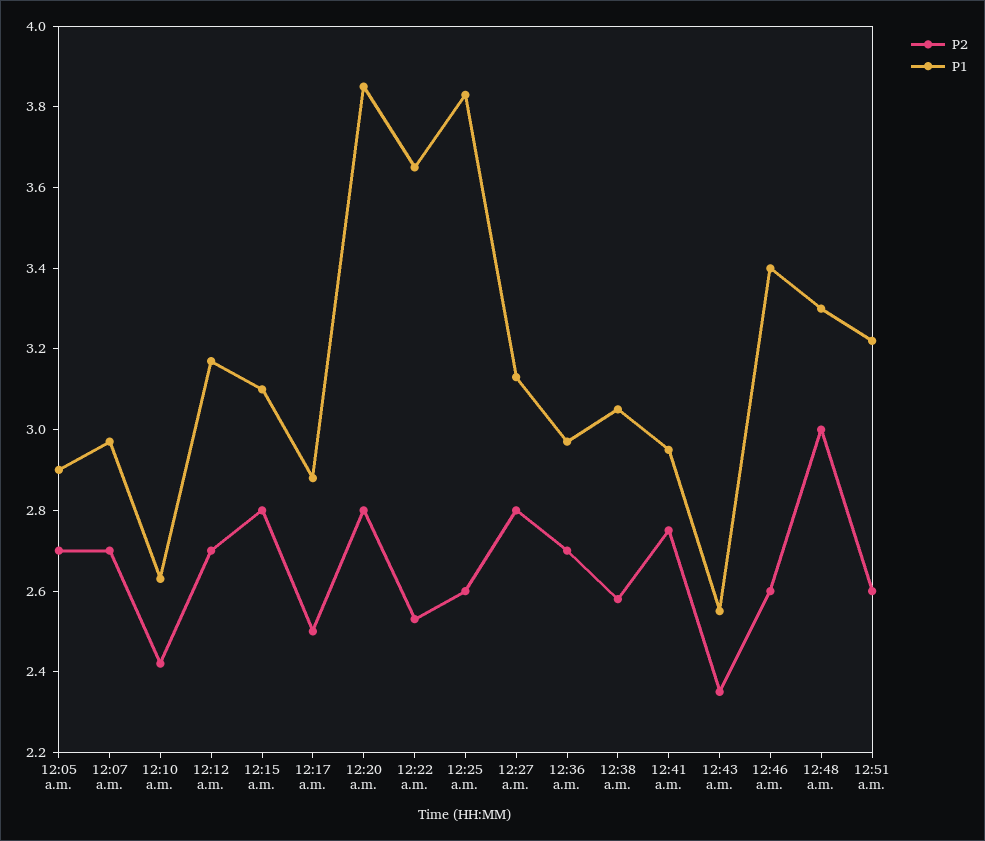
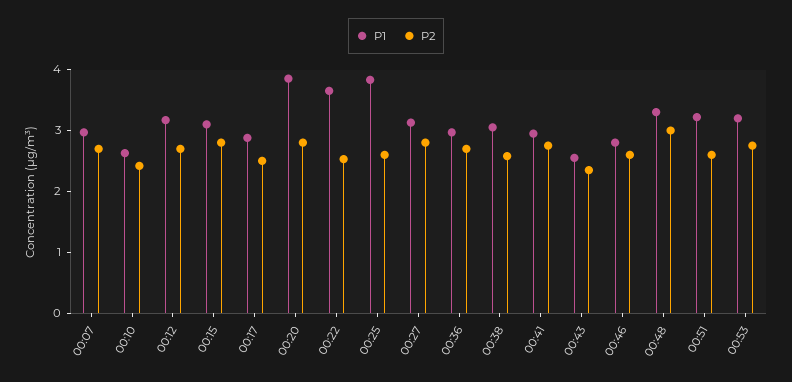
P2, 12:05 a.m.: 2.7 -> none
P1, 12:05 a.m.: 2.9 -> none
P1, 12:46 a.m.: 3.4 -> 2.8
P1, 00:53: none -> 3.2
P2, 00:53: none -> 2.8

